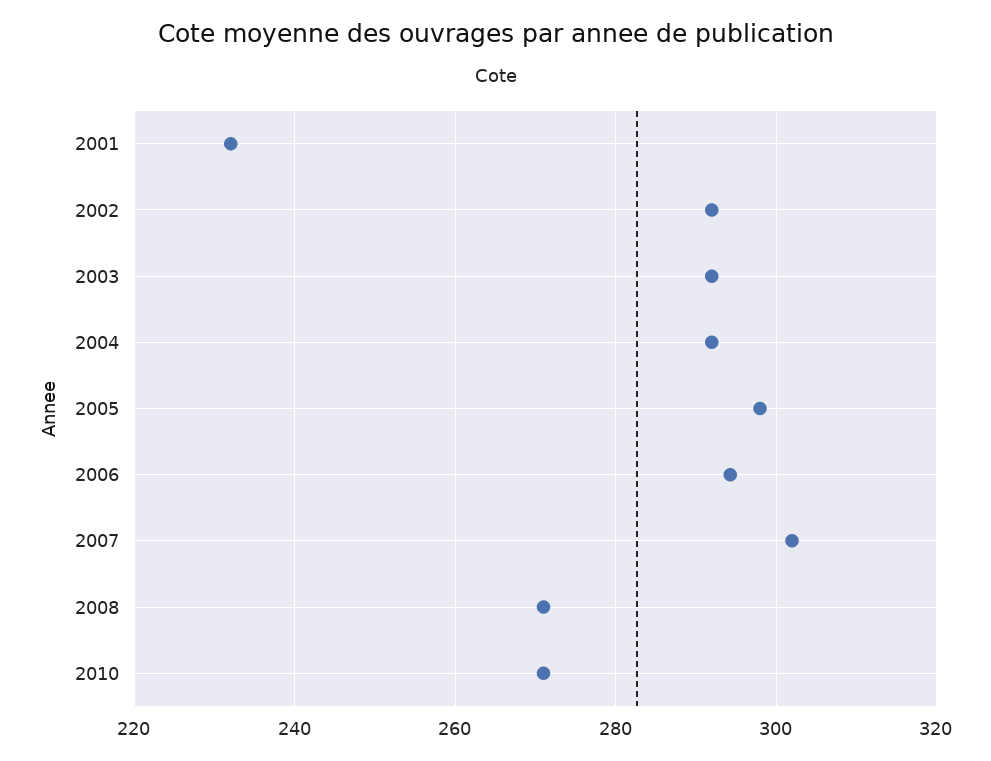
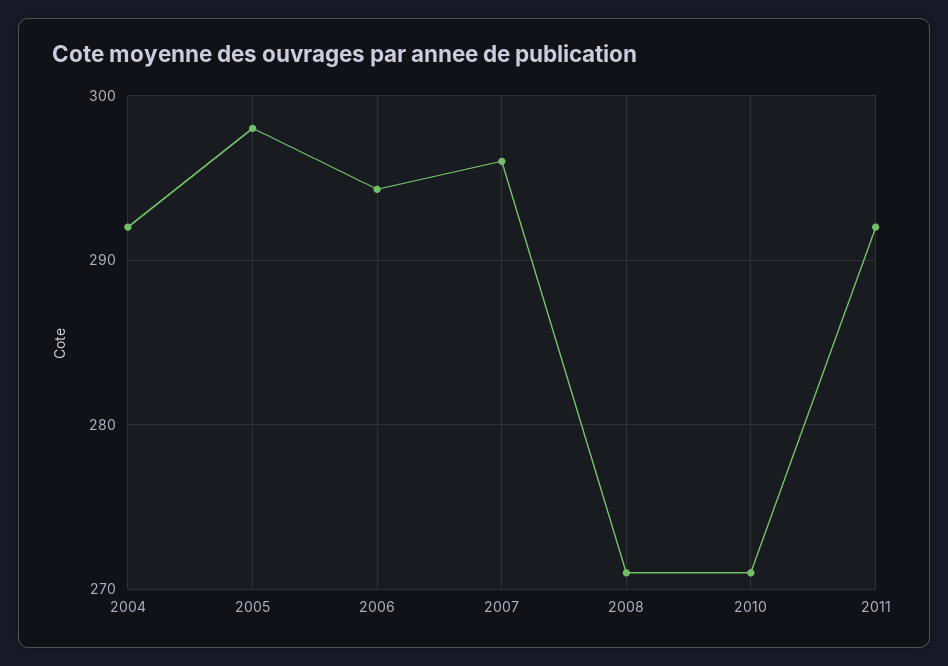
2001: 232 -> none
2002: 292 -> none
2003: 292 -> none
2007: 302 -> 296
2011: none -> 292

